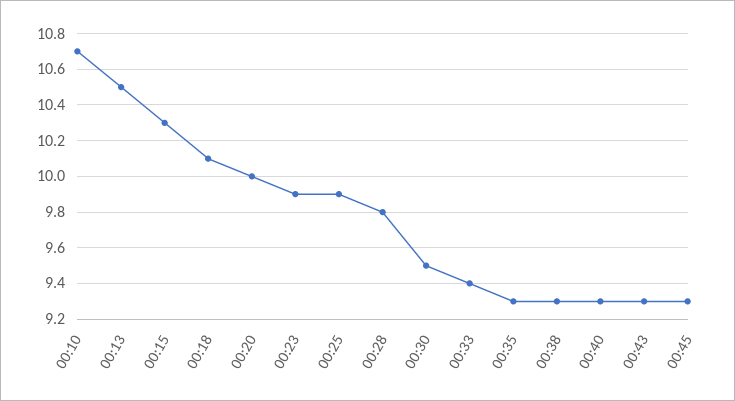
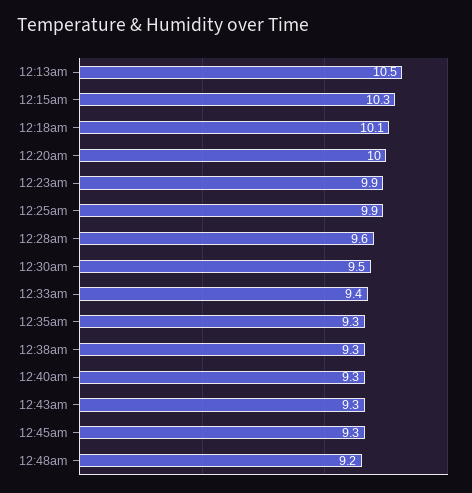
00:10: 10.7 -> none
00:28: 9.8 -> 9.6
12:48am: none -> 9.2

